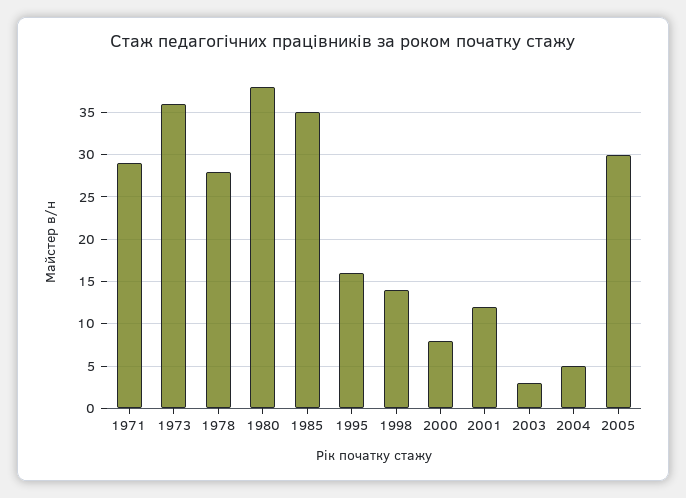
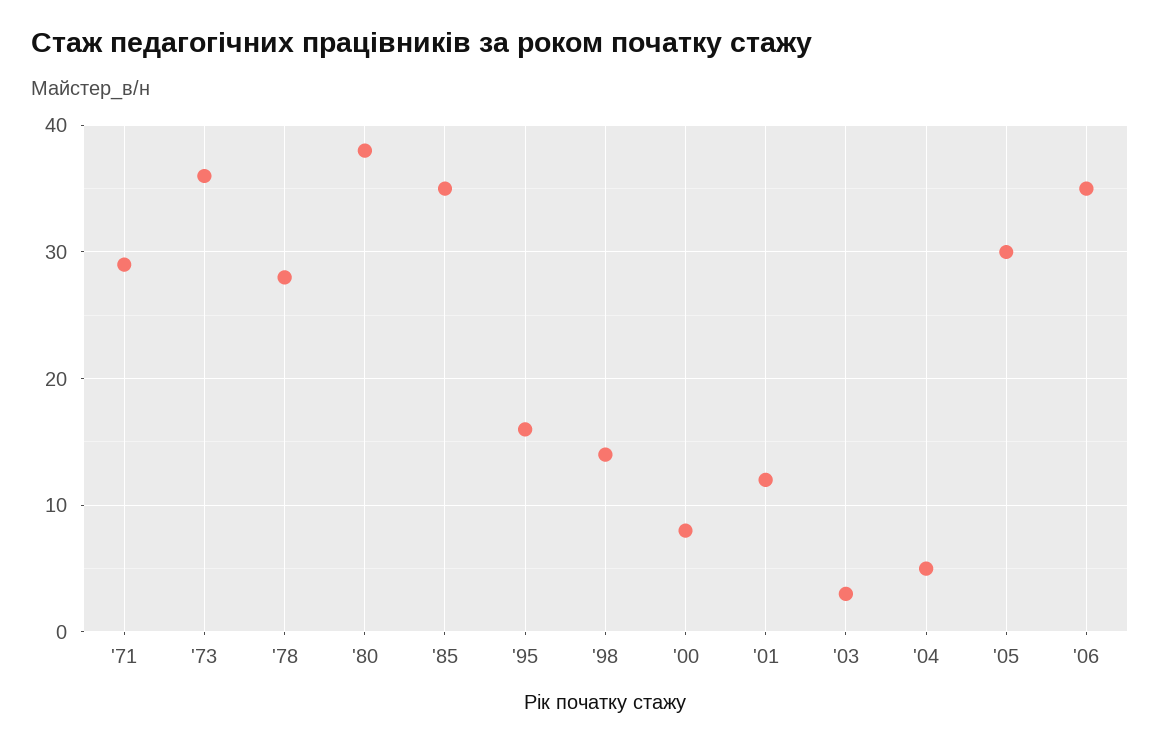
'06: none -> 35

